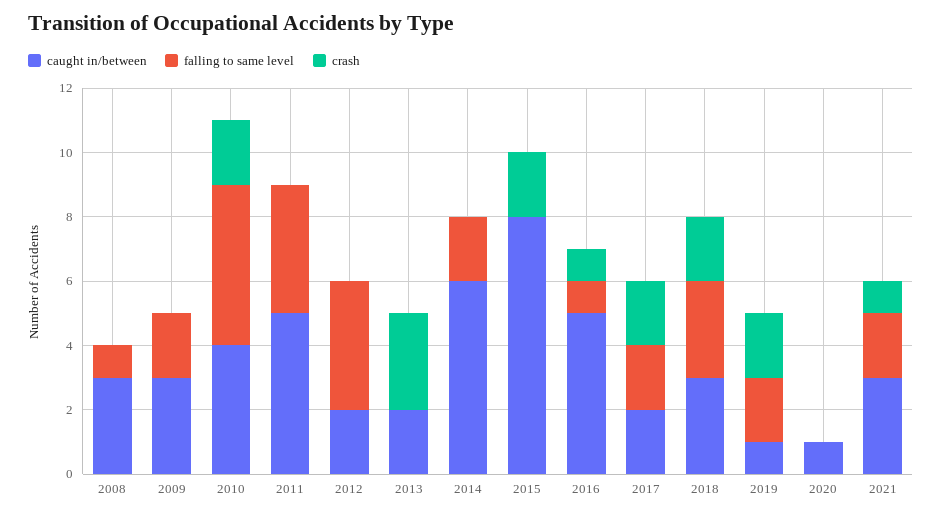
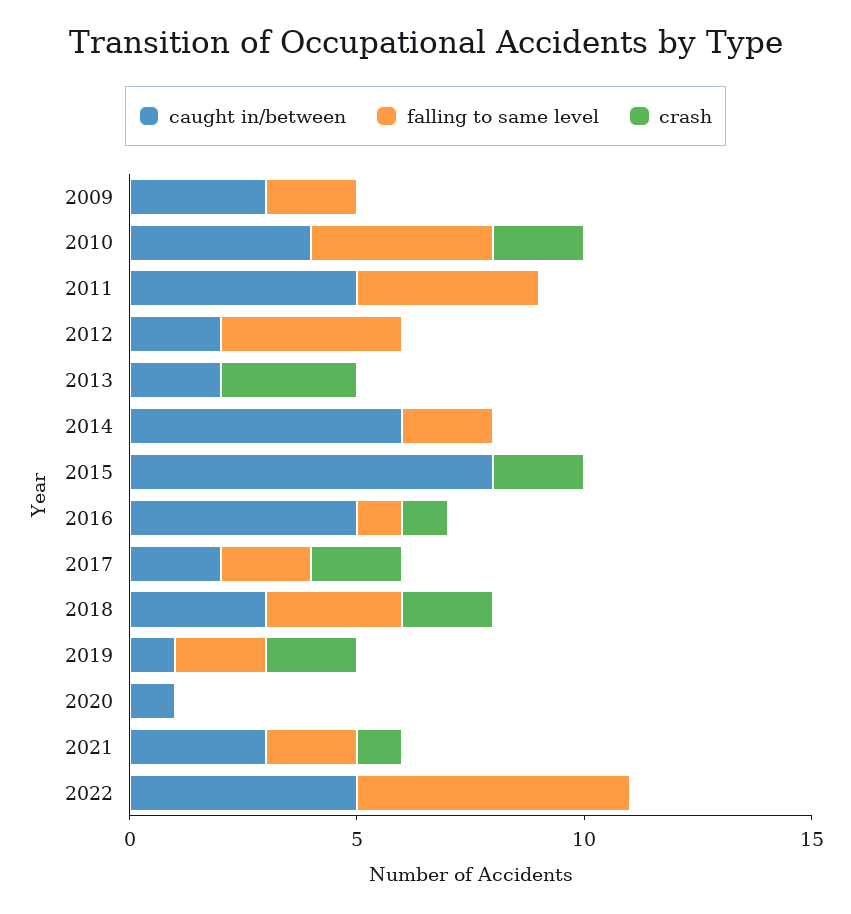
caught in/between, 2008: 3 -> none
falling to same level, 2008: 1 -> none
crash, 2008: 0 -> none
falling to same level, 2010: 5 -> 4
caught in/between, 2022: none -> 5
falling to same level, 2022: none -> 6
crash, 2022: none -> 0

